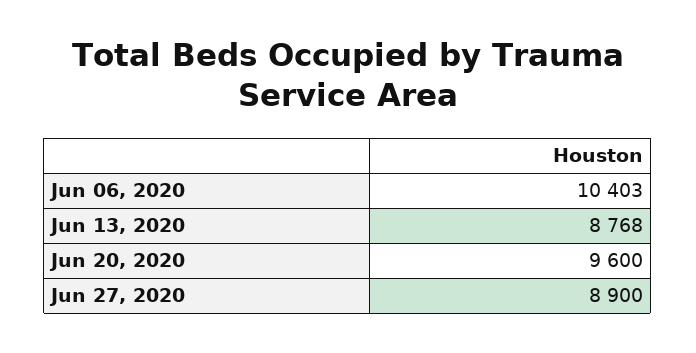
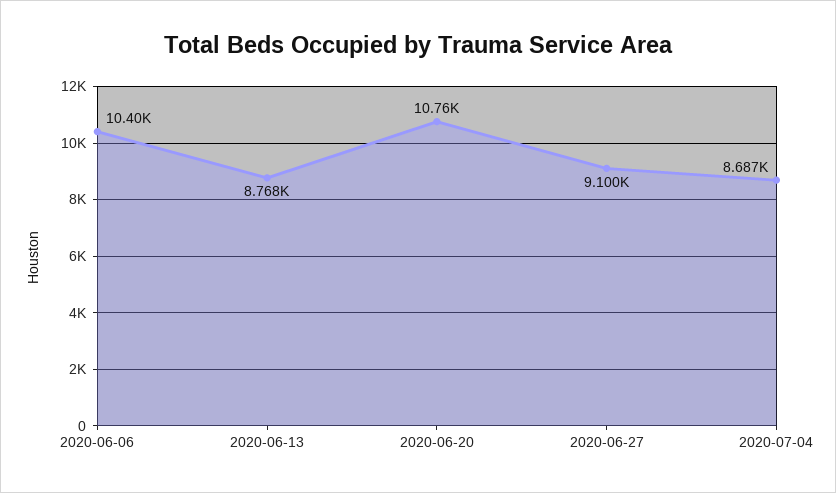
Jun 20, 2020: 9600 -> 10760
Jun 27, 2020: 8900 -> 9100
2020-07-04: none -> 8687

